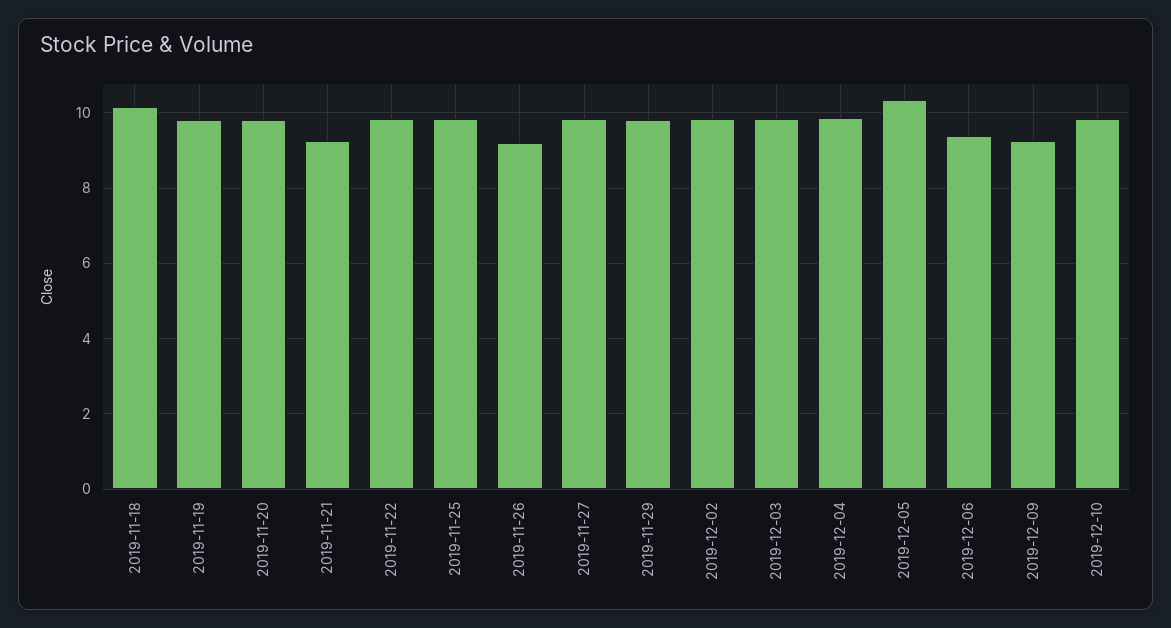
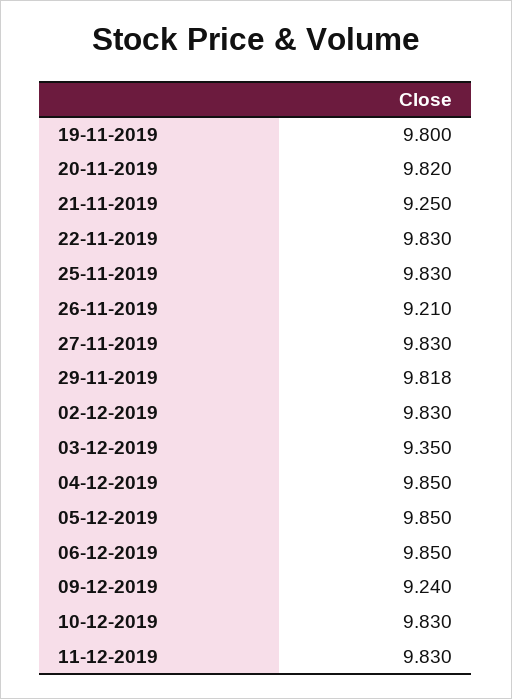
2019-11-18: 10.2 -> none
2019-12-03: 9.8 -> 9.35
2019-12-05: 10.4 -> 9.85
2019-12-06: 9.4 -> 9.85
11-12-2019: none -> 9.83

